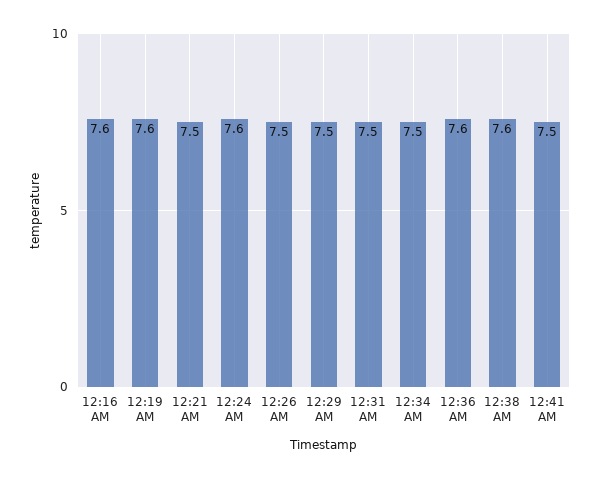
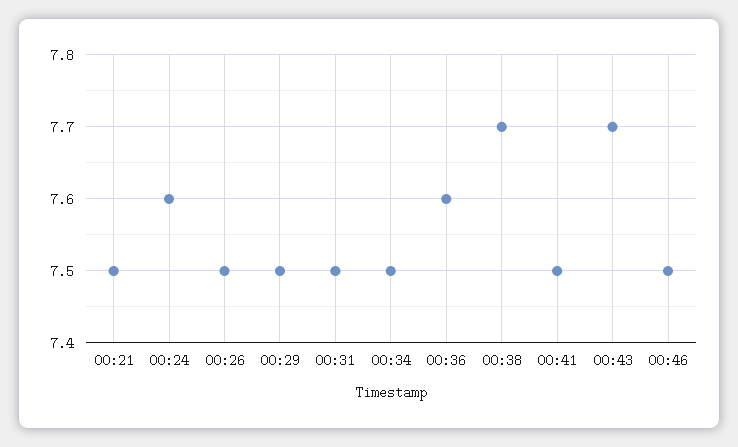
12:16 AM: 7.6 -> none
12:19 AM: 7.6 -> none
12:38 AM: 7.6 -> 7.7
00:43: none -> 7.7
00:46: none -> 7.5

